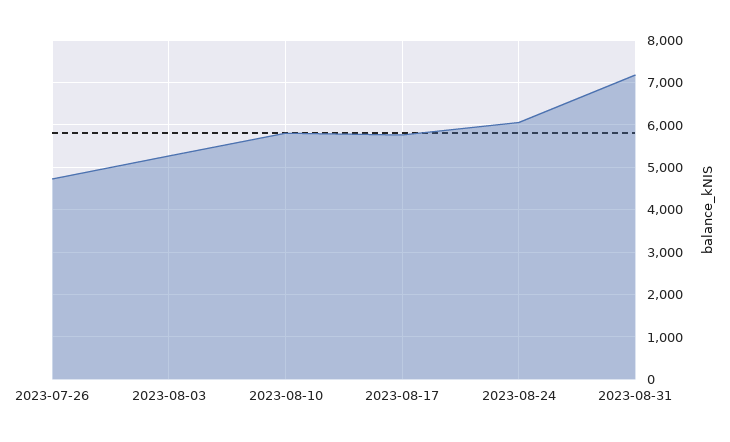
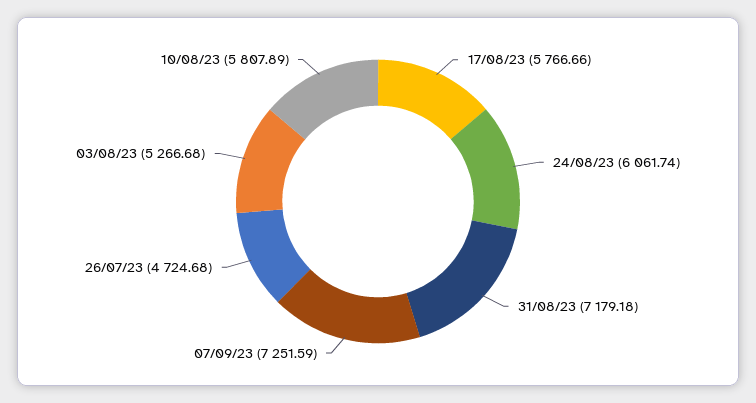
07/09/23: none -> 7251.59

